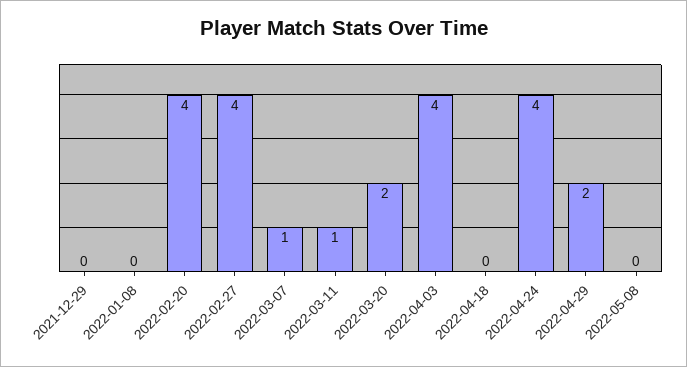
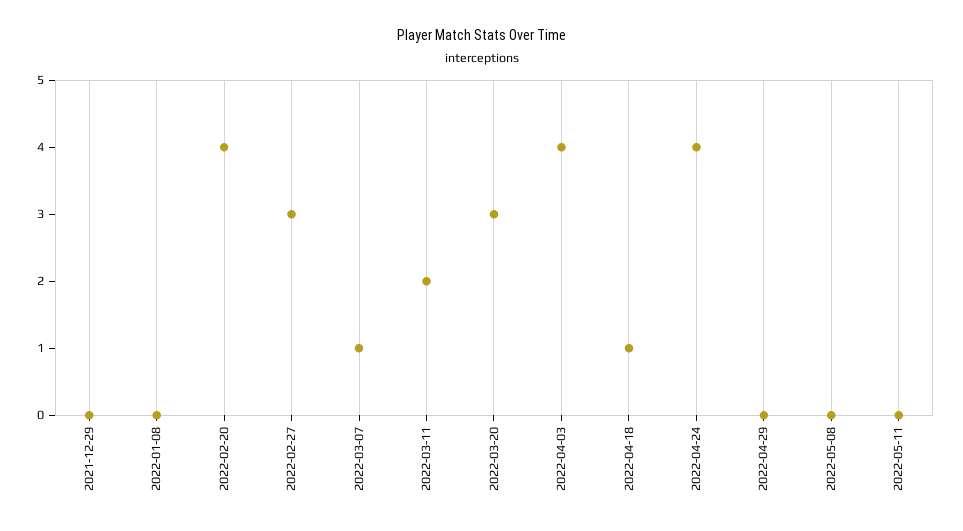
2022-02-27: 4 -> 3
2022-03-11: 1 -> 2
2022-03-20: 2 -> 3
2022-04-18: 0 -> 1
2022-04-29: 2 -> 0
2022-05-11: none -> 0

